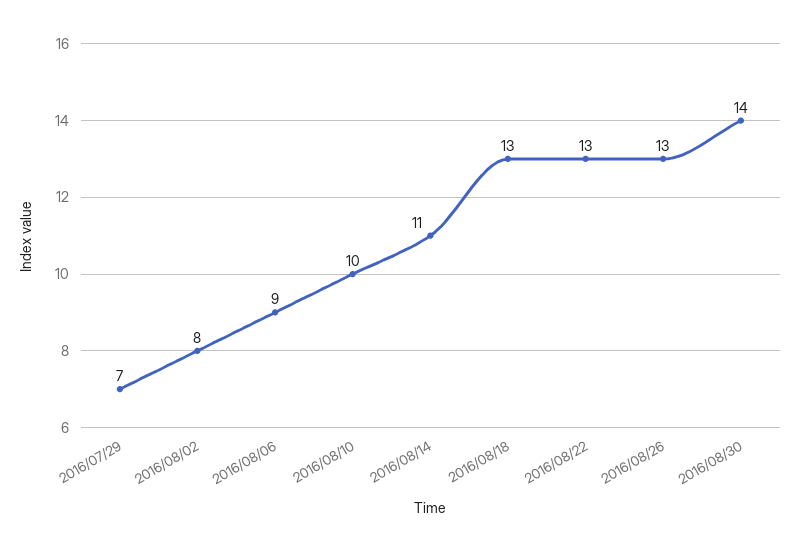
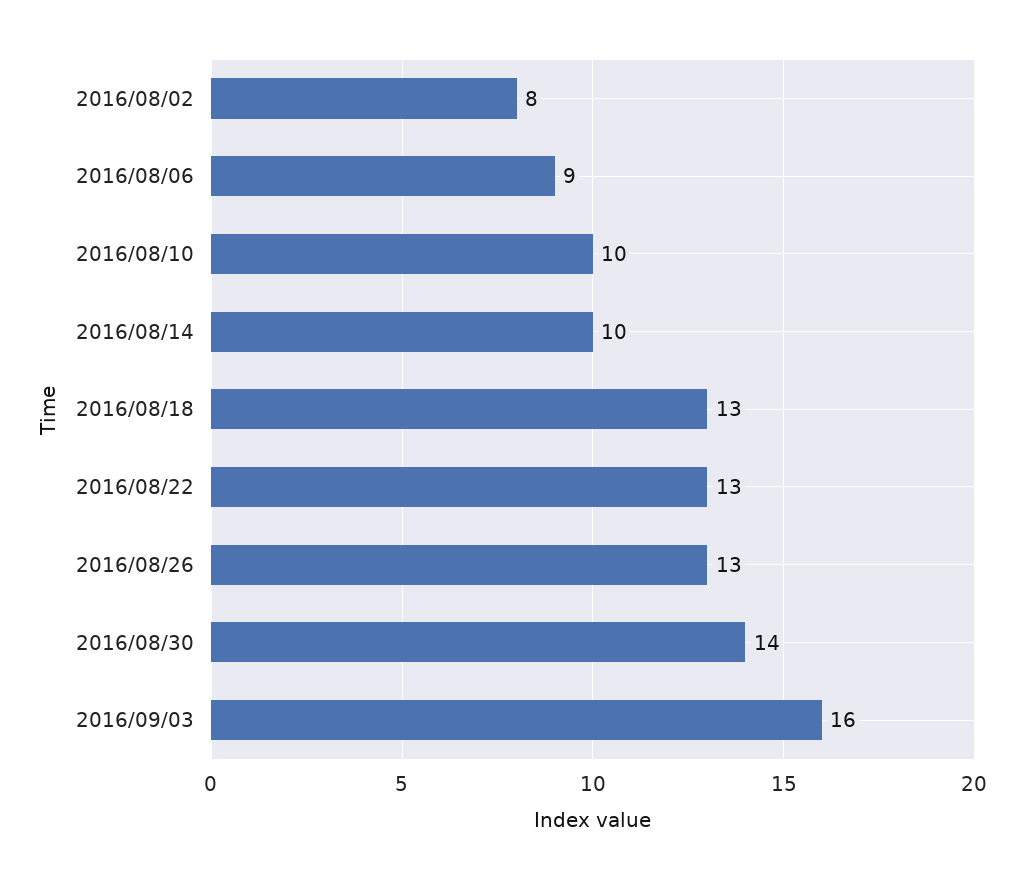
2016/07/29: 7 -> none
2016/08/14: 11 -> 10
2016/09/03: none -> 16

